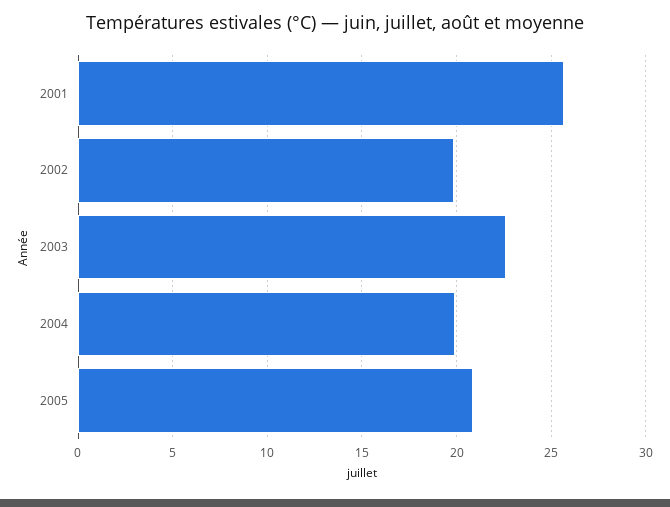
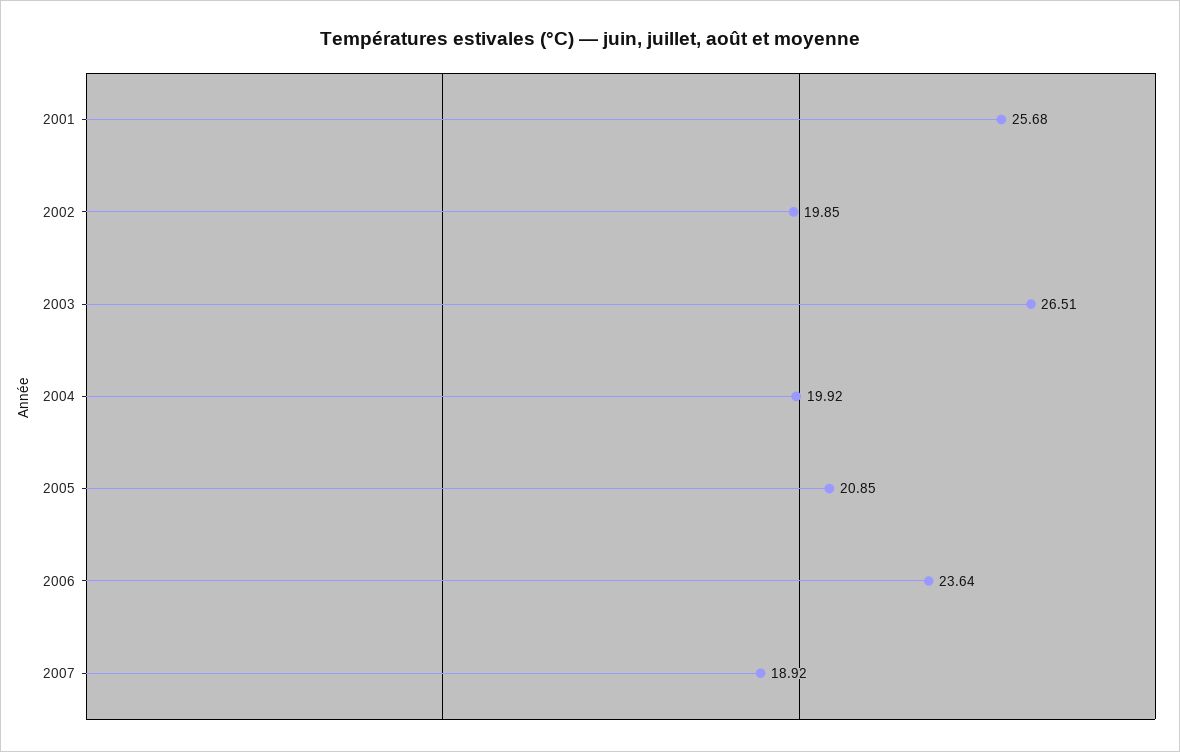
2003: 22.5 -> 26.51
2006: none -> 23.64
2007: none -> 18.92

